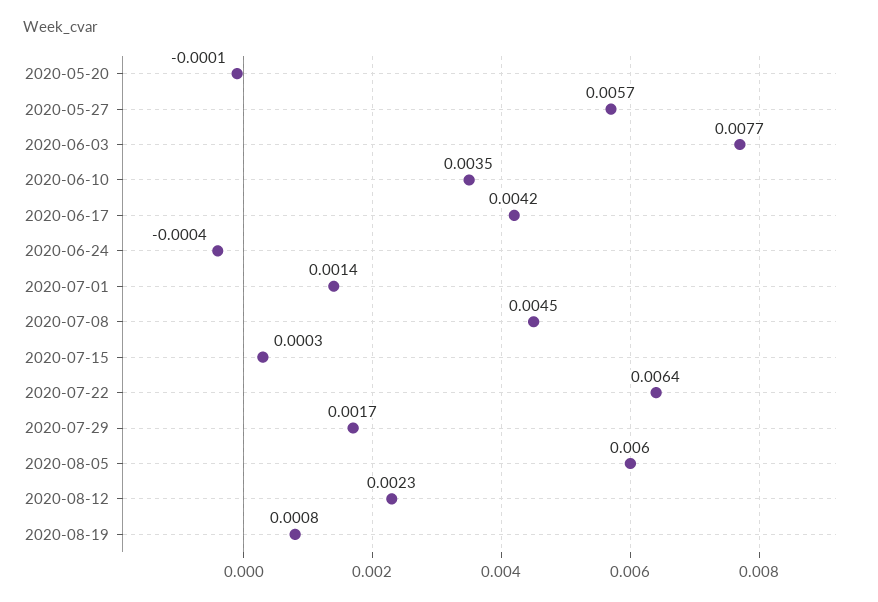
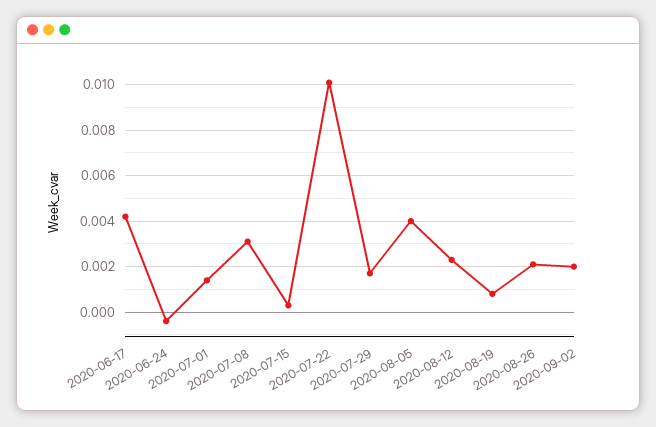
2020-05-20: -0.0001 -> none
2020-05-27: 0.0057 -> none
2020-06-03: 0.0077 -> none
2020-06-10: 0.0035 -> none
2020-07-08: 0.0045 -> 0.003
2020-07-22: 0.0064 -> 0.01
2020-08-05: 0.006 -> 0.004
2020-08-26: none -> 0.002
2020-09-02: none -> 0.002

